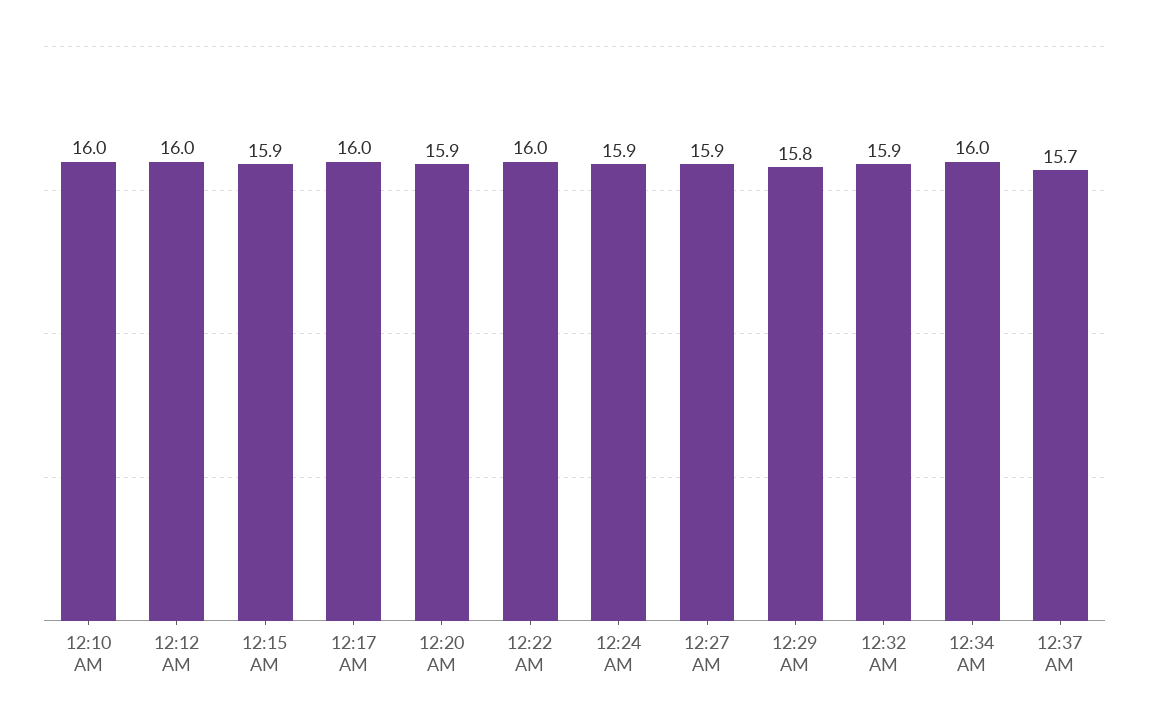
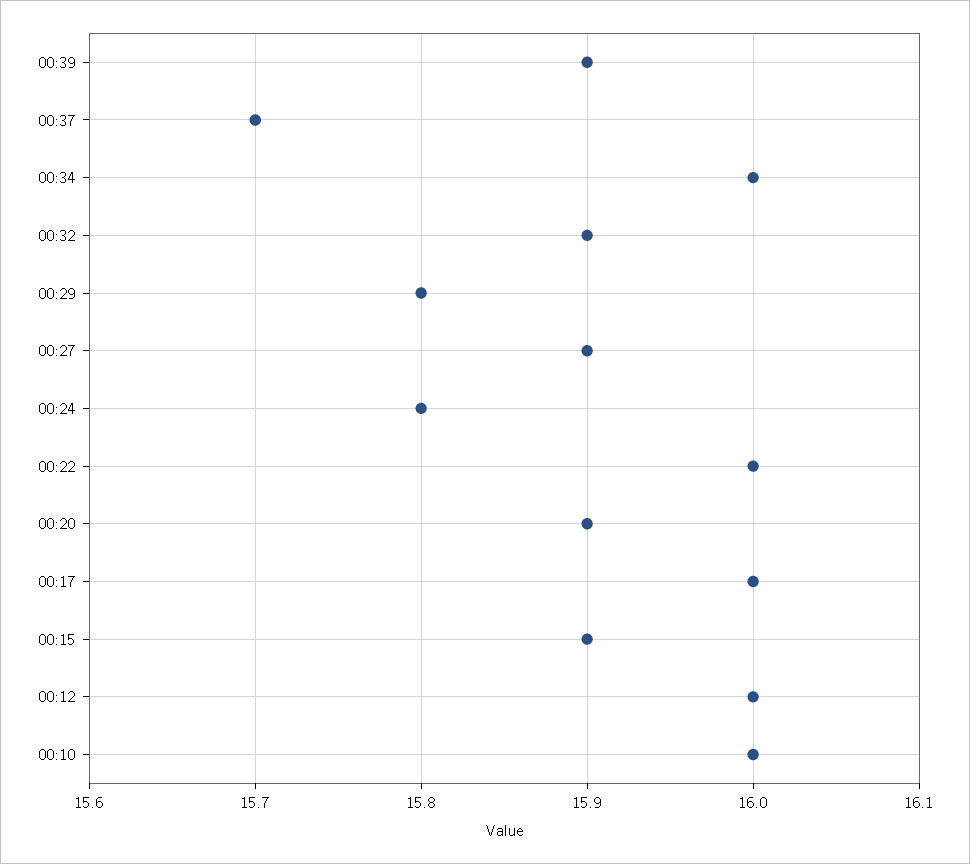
12:24 AM: 15.9 -> 15.8
00:39: none -> 15.9

